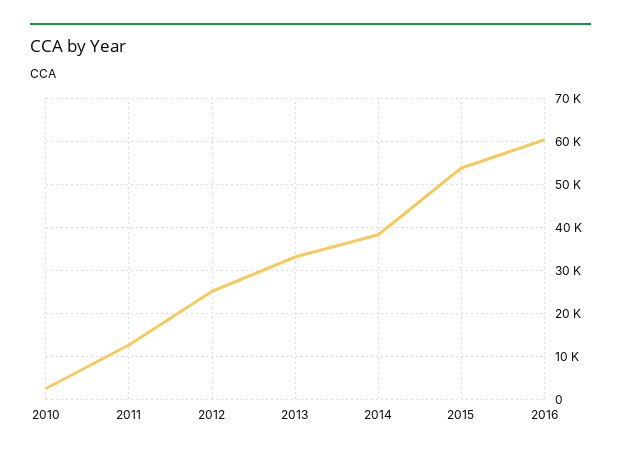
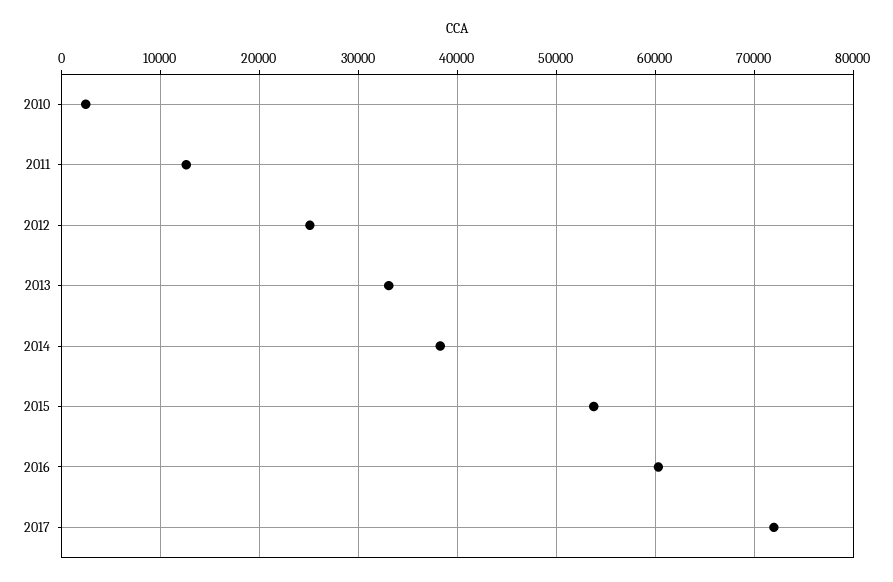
2017: none -> 72000

